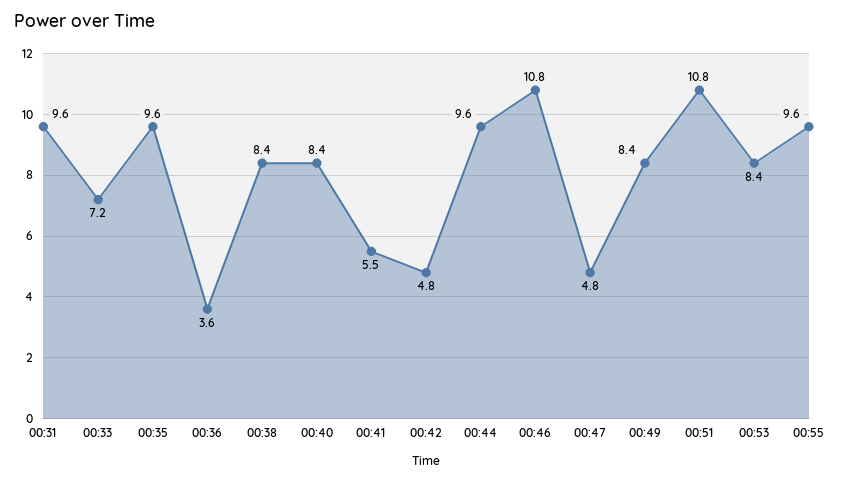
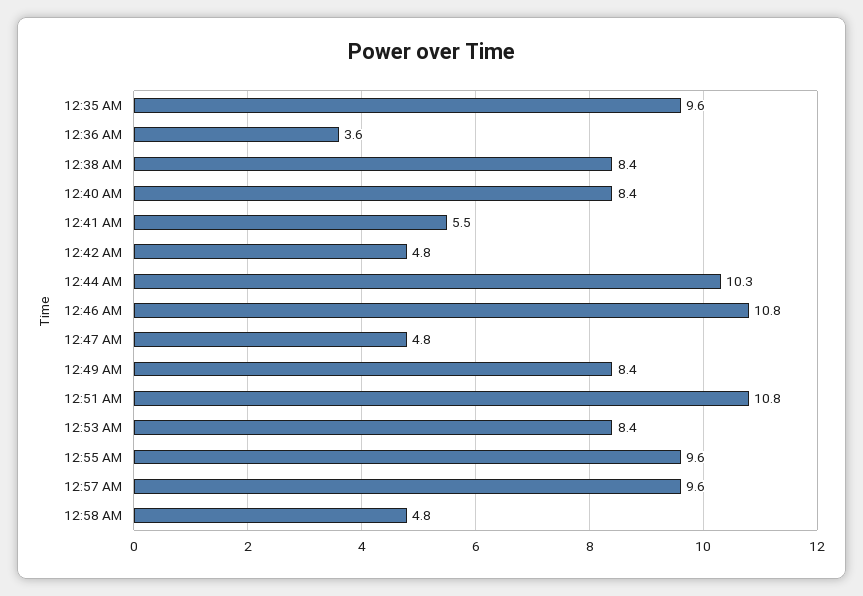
00:31: 9.6 -> none
00:33: 7.2 -> none
00:44: 9.6 -> 10.3
12:57 AM: none -> 9.6
12:58 AM: none -> 4.8

